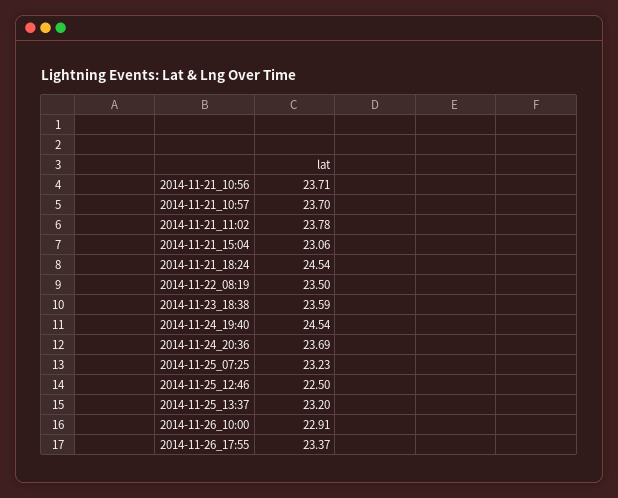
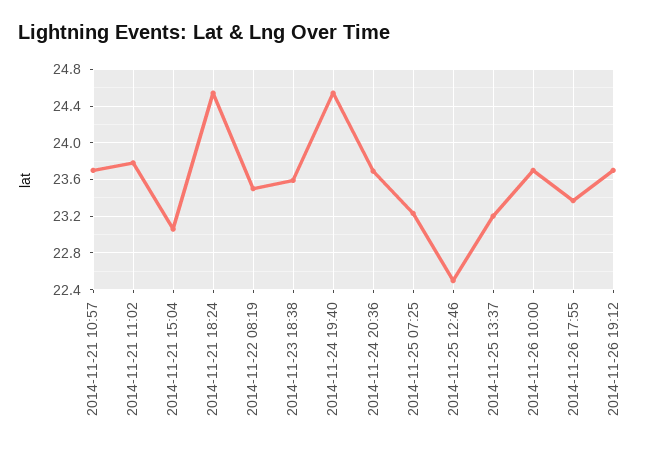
2014-11-21_10:56: 23.71 -> none
2014-11-26_10:00: 22.91 -> 23.7
2014-11-26 19:12: none -> 23.7

